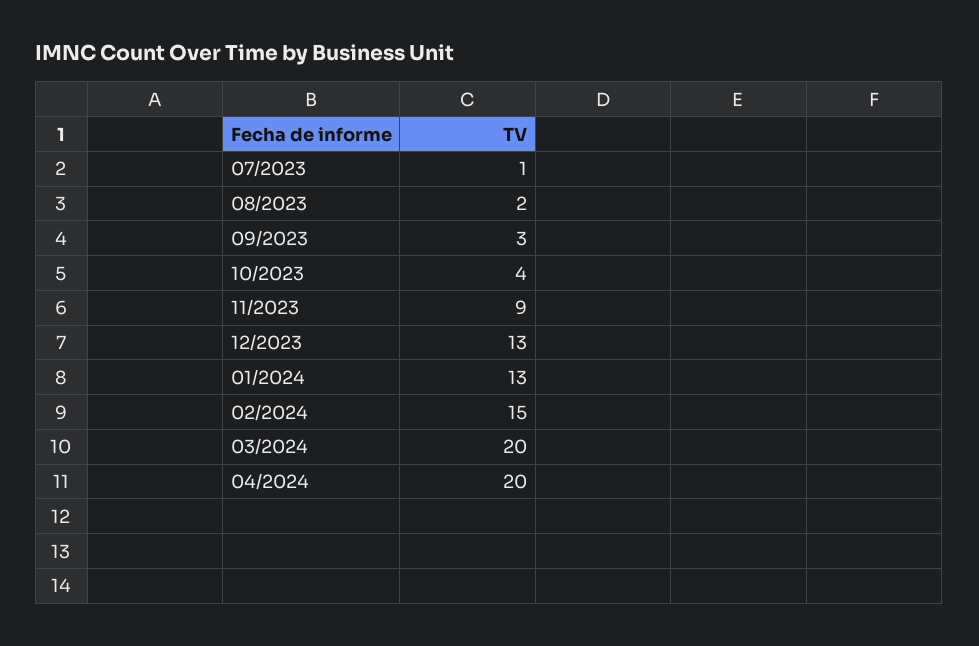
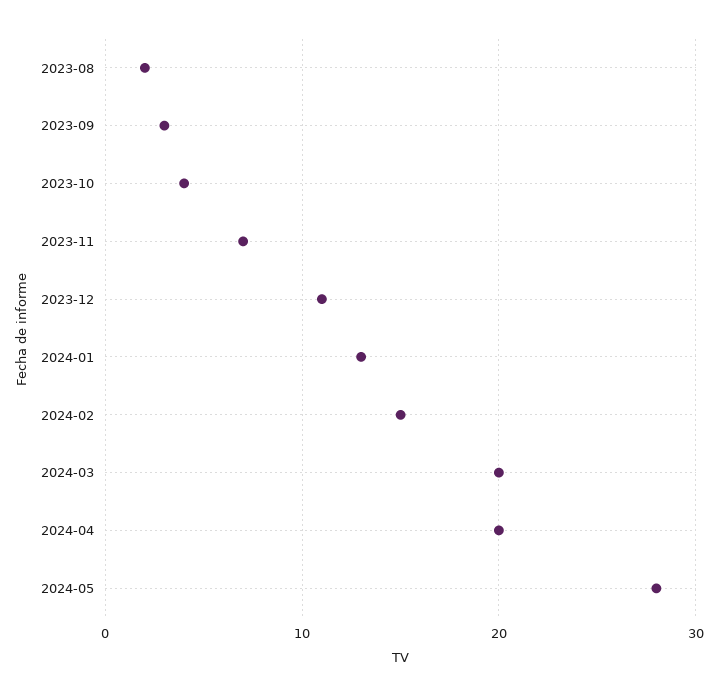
07/2023: 1 -> none
11/2023: 9 -> 7
12/2023: 13 -> 11
2024-05: none -> 28

